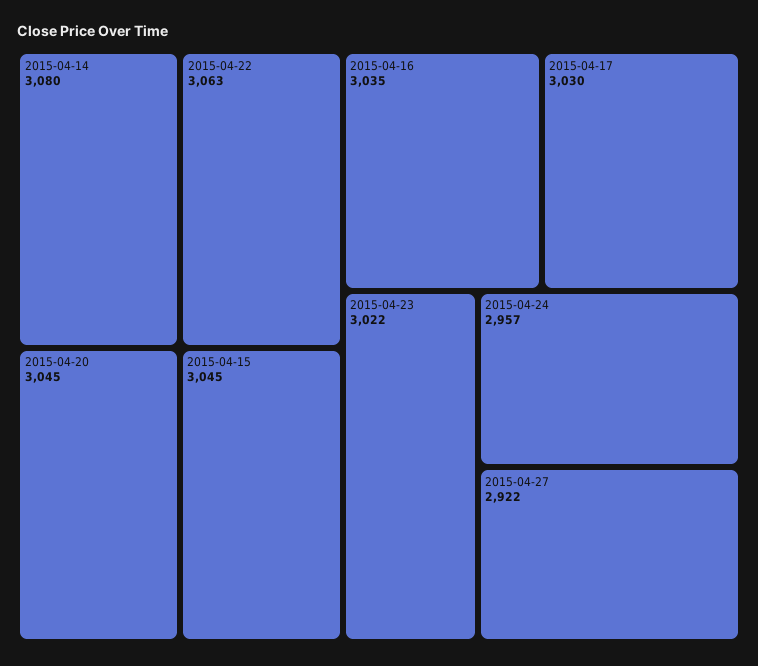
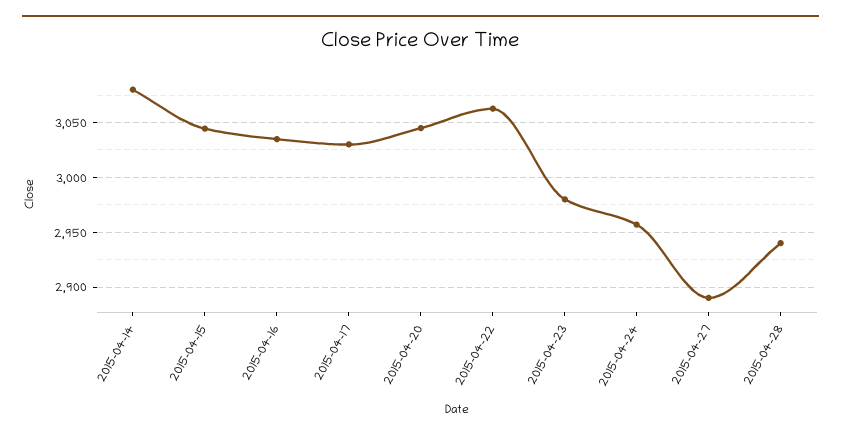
2015-04-23: 3022 -> 2980
2015-04-27: 2922 -> 2890
2015-04-28: none -> 2940

